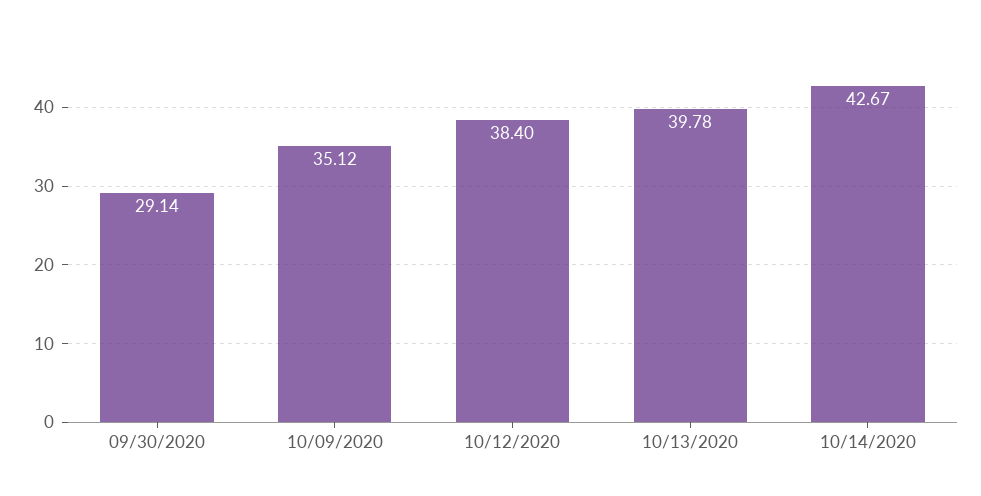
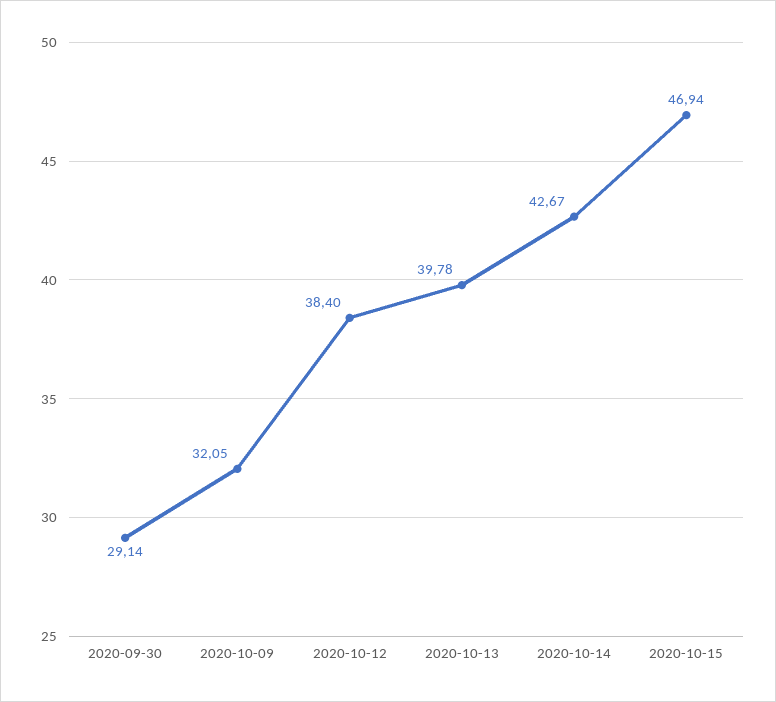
10/09/2020: 35.12 -> 32.05
2020-10-15: none -> 46.94

